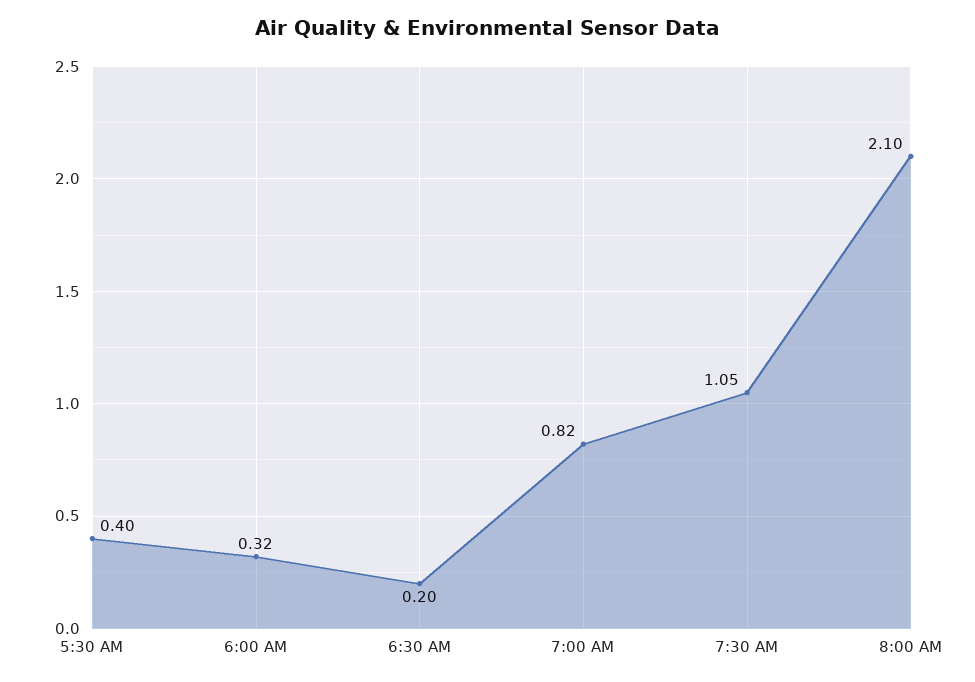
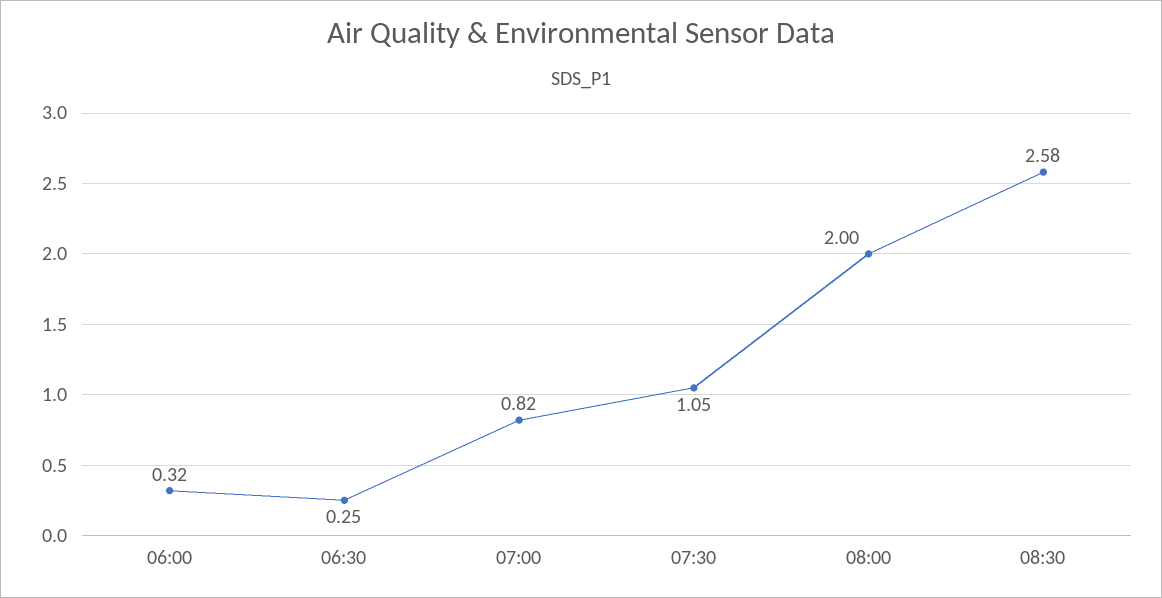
5:30 AM: 0.4 -> none
6:30 AM: 0.2 -> 0.25
8:00 AM: 2.1 -> 2
08:30: none -> 2.58

